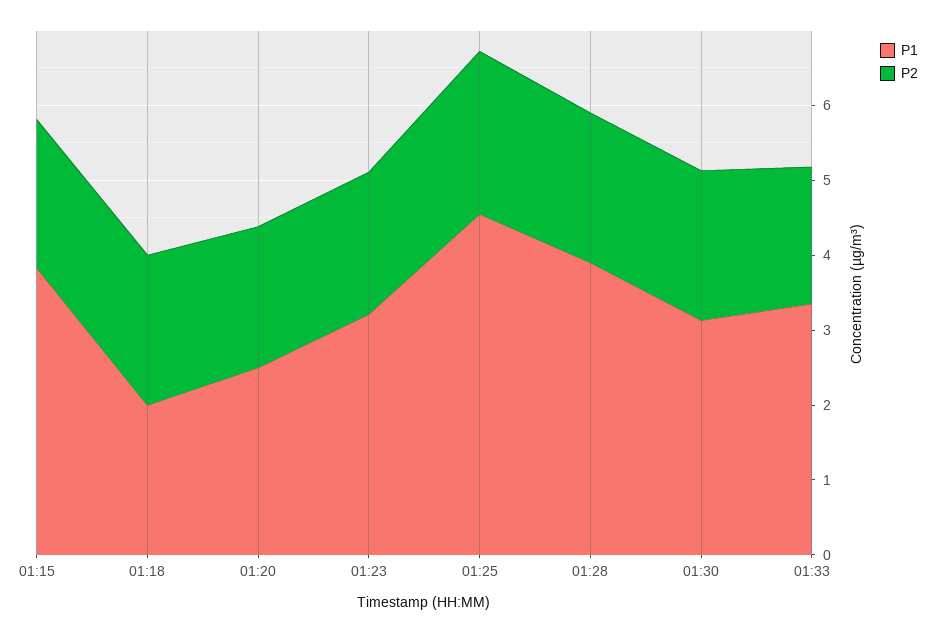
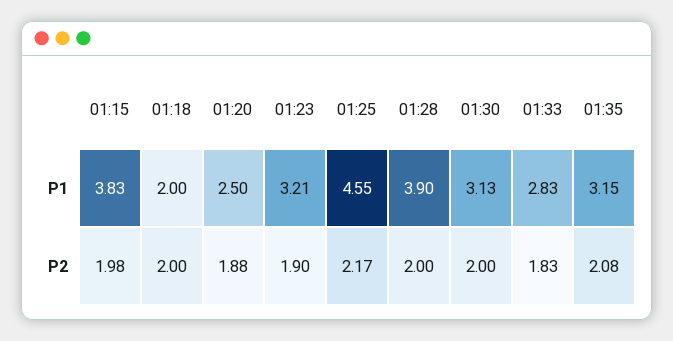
P1, 01:33: 3.4 -> 2.83
P1, 01:35: none -> 3.15
P2, 01:35: none -> 2.08

